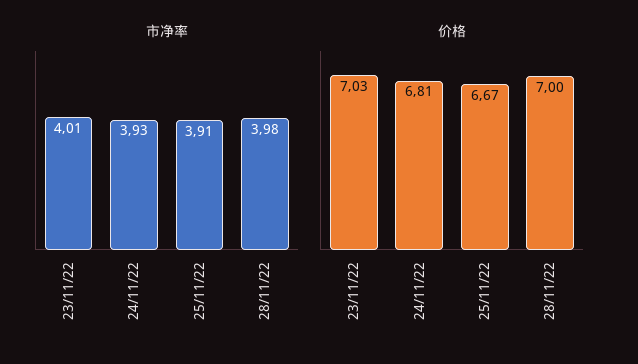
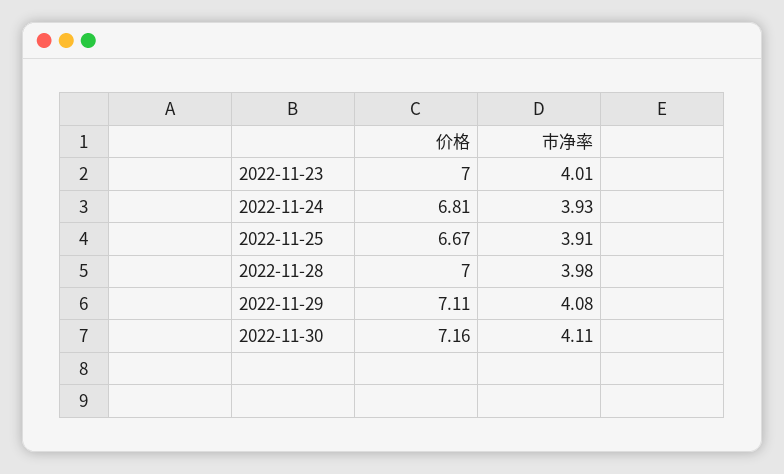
价格, 23/11/22: 7.03 -> 7
价格, 2022-11-29: none -> 7.11
市净率, 2022-11-29: none -> 4.08
价格, 2022-11-30: none -> 7.16
市净率, 2022-11-30: none -> 4.11

